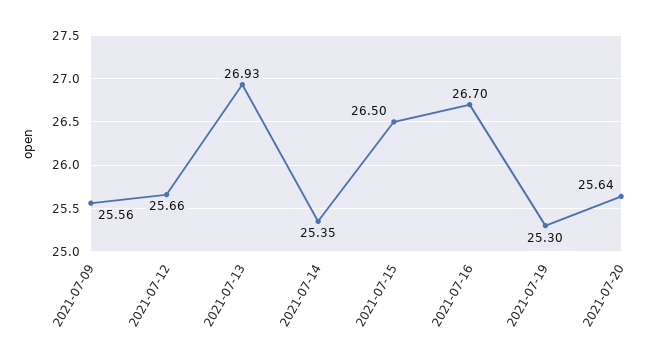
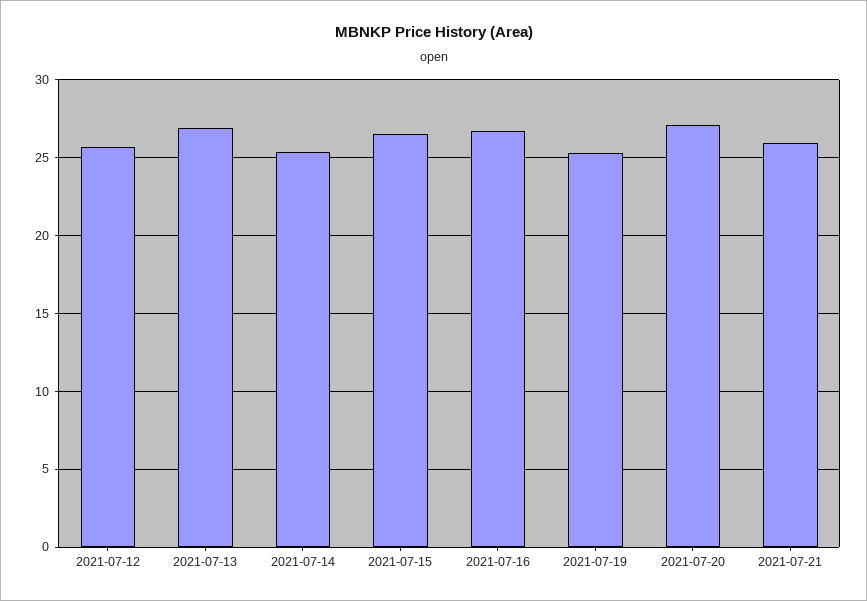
2021-07-09: 25.56 -> none
2021-07-20: 25.64 -> 27
2021-07-21: none -> 26

